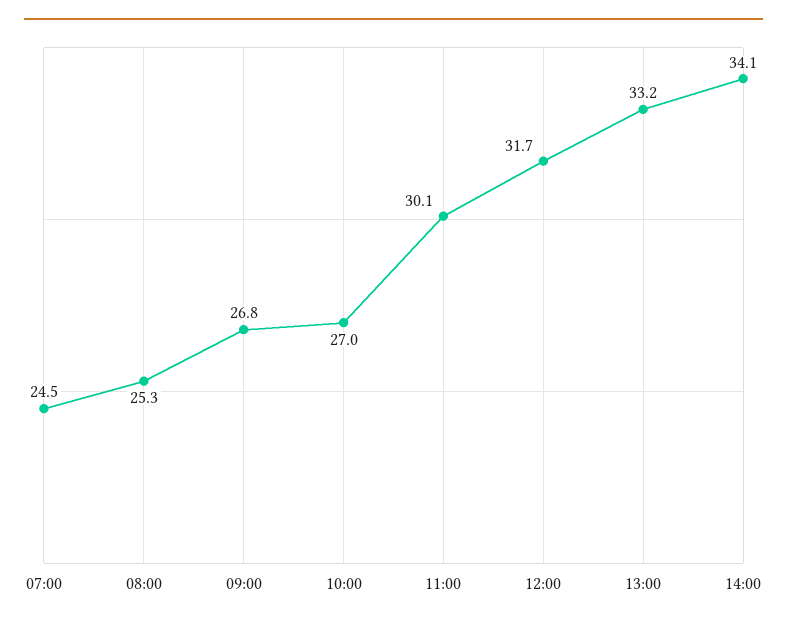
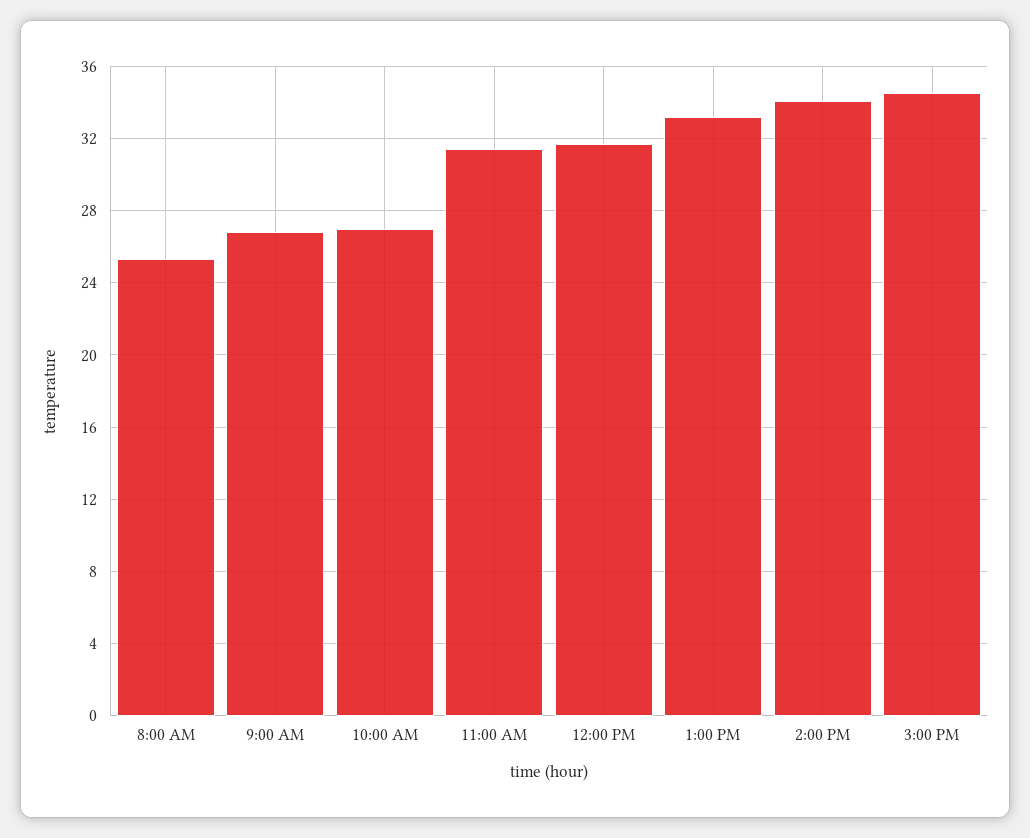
07:00: 24.5 -> none
11:00: 30.1 -> 31.5
3:00 PM: none -> 34.5

